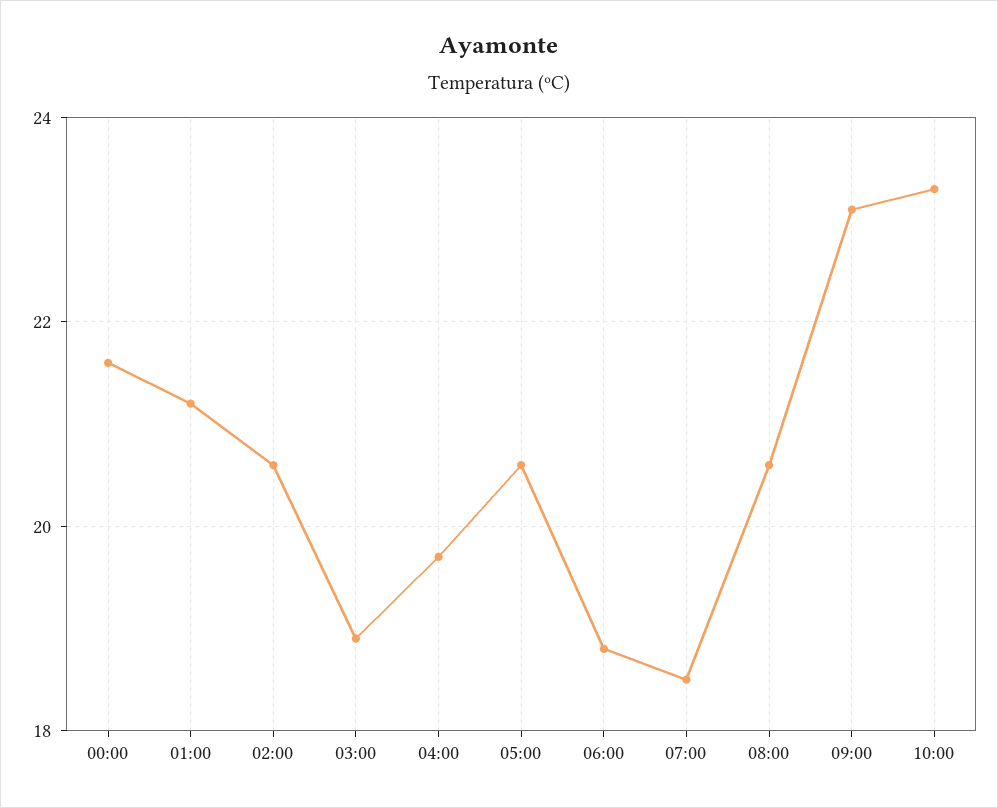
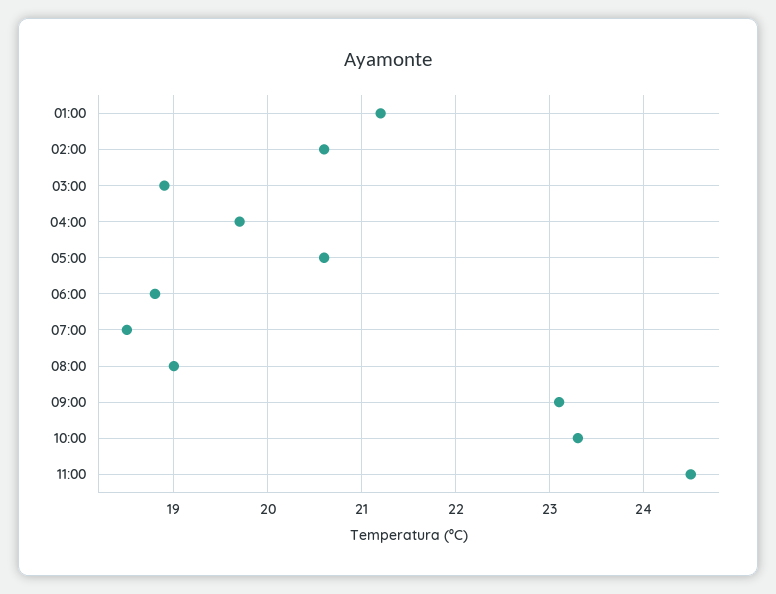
00:00: 21.5 -> none
08:00: 20.5 -> 19
11:00: none -> 24.5

